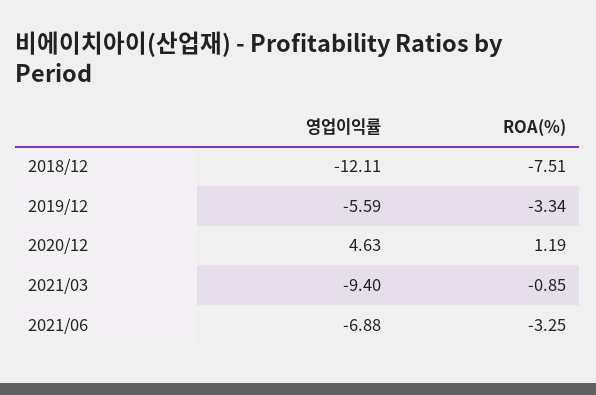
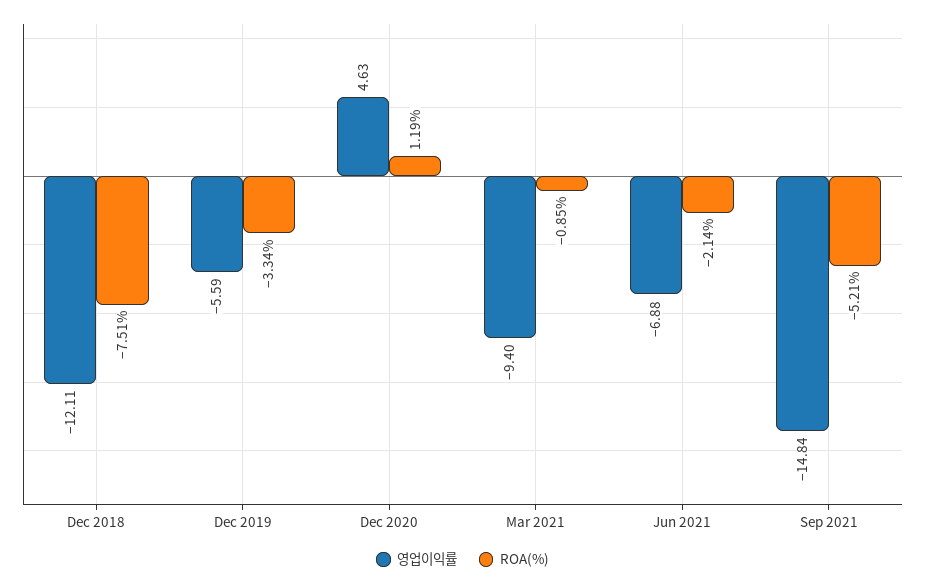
ROA(%), 2021/06: -3.25 -> -2.14
영업이익률, Sep 2021: none -> -14.84
ROA(%), Sep 2021: none -> -5.21

